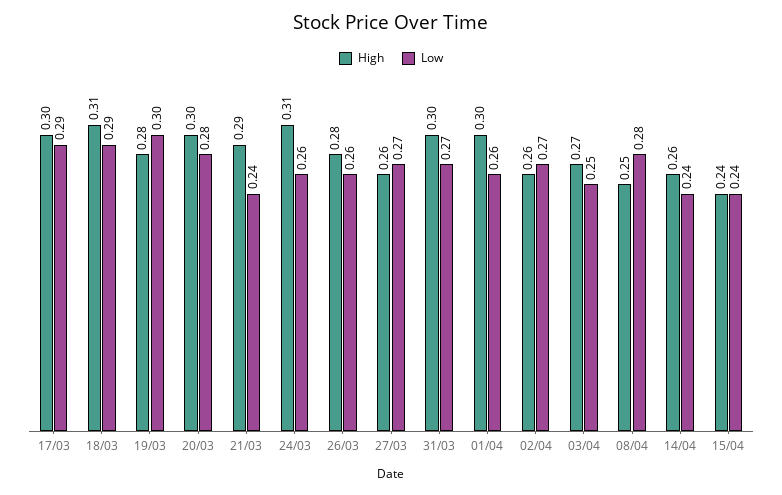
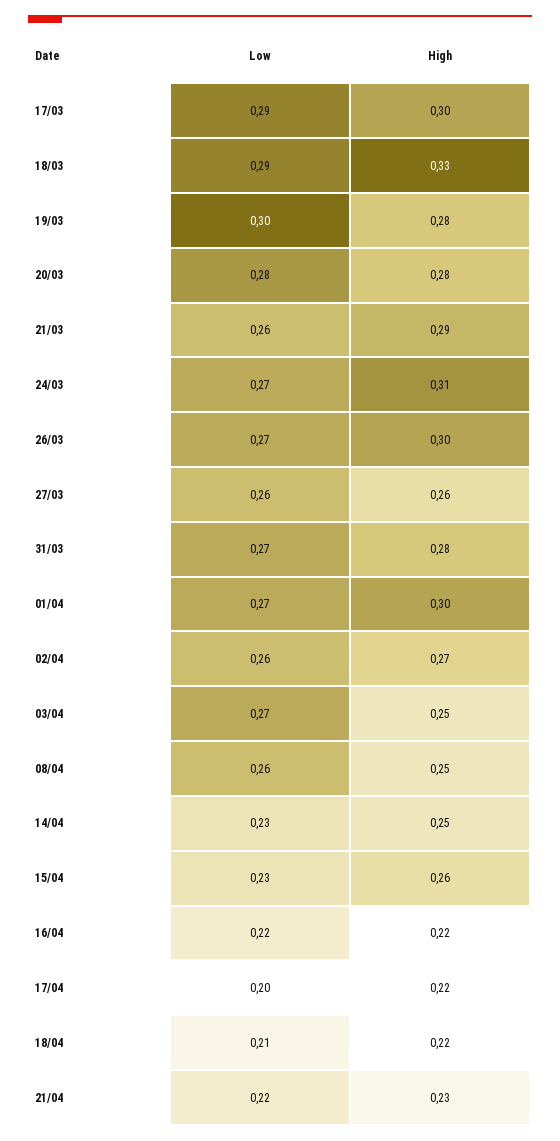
High, 18/03: 0.31 -> 0.33
High, 20/03: 0.3 -> 0.28
Low, 21/03: 0.24 -> 0.26
Low, 24/03: 0.26 -> 0.27
High, 26/03: 0.28 -> 0.3
Low, 26/03: 0.26 -> 0.27
Low, 27/03: 0.27 -> 0.26
High, 31/03: 0.3 -> 0.28
Low, 01/04: 0.26 -> 0.27
High, 02/04: 0.26 -> 0.27
Low, 02/04: 0.27 -> 0.26
High, 03/04: 0.27 -> 0.25
Low, 03/04: 0.25 -> 0.27
Low, 08/04: 0.28 -> 0.26
High, 14/04: 0.26 -> 0.25
Low, 14/04: 0.24 -> 0.23
High, 15/04: 0.24 -> 0.26
Low, 15/04: 0.24 -> 0.23
Low, 16/04: none -> 0.22
High, 16/04: none -> 0.22
Low, 17/04: none -> 0.2
High, 17/04: none -> 0.22
Low, 18/04: none -> 0.21
High, 18/04: none -> 0.22
Low, 21/04: none -> 0.22
High, 21/04: none -> 0.23

